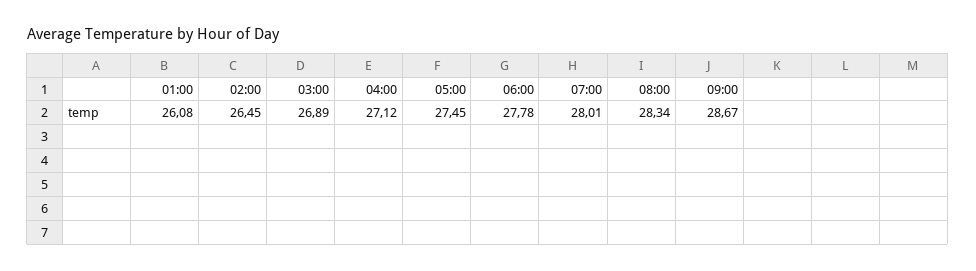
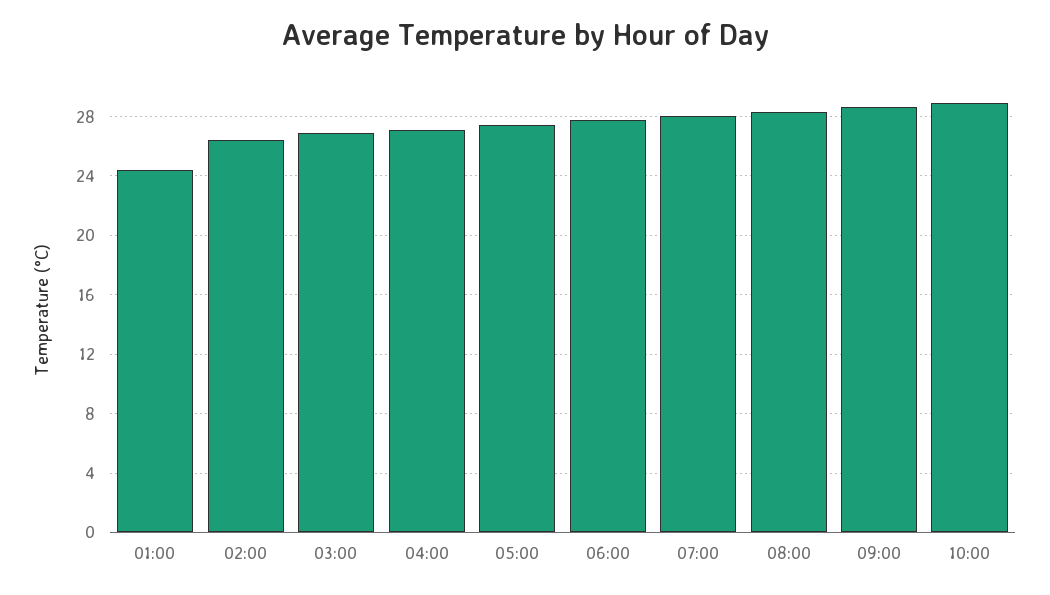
01:00: 26.08 -> 24.5
10:00: none -> 29

